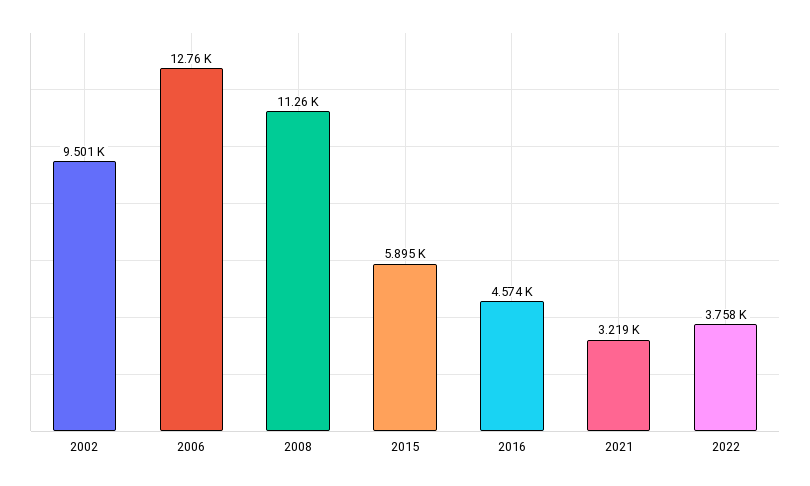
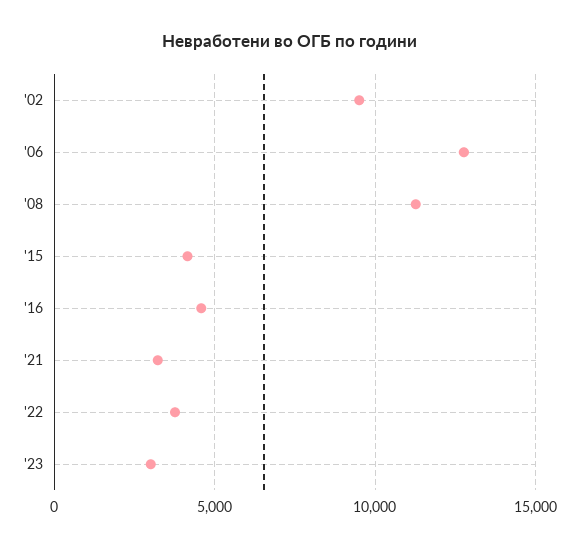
2015: 5895 -> 4000
'23: none -> 3000

